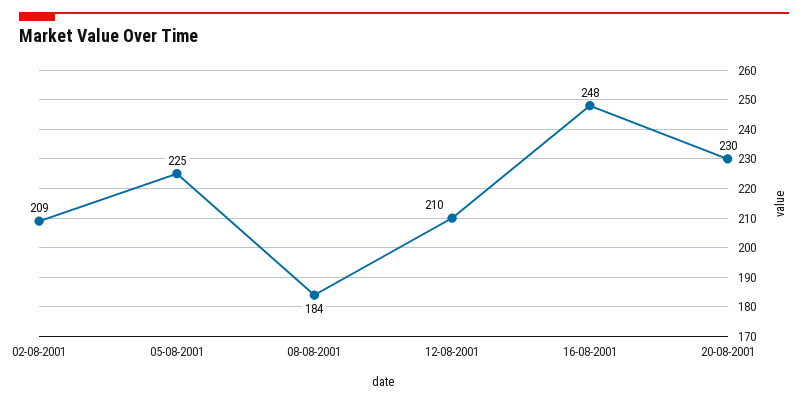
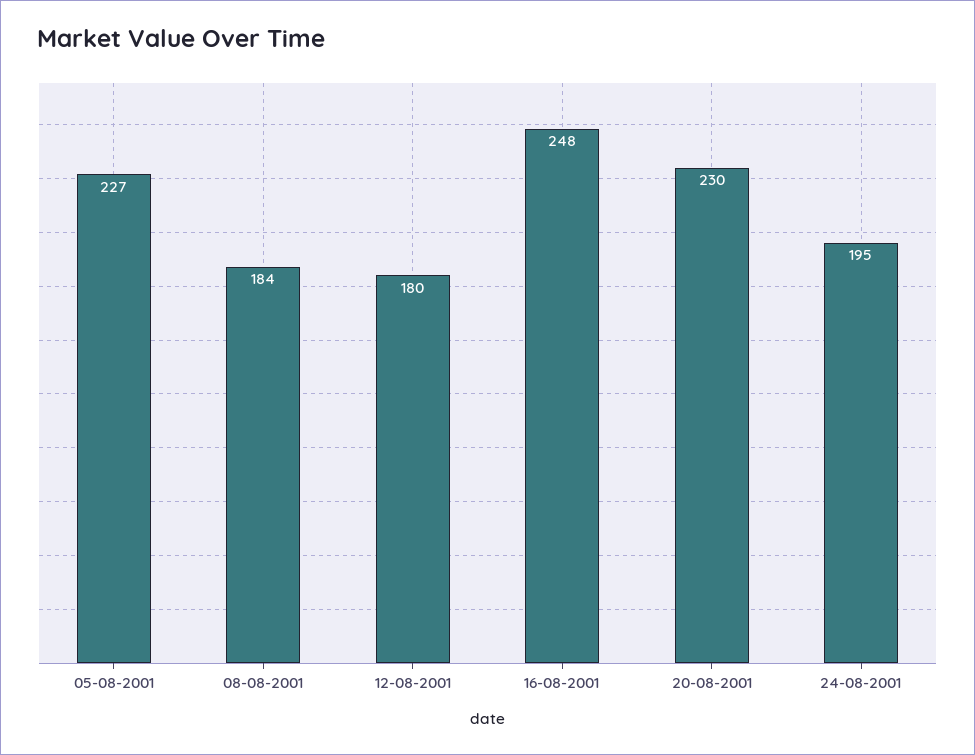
02-08-2001: 209 -> none
05-08-2001: 225 -> 227
12-08-2001: 210 -> 180
24-08-2001: none -> 195

